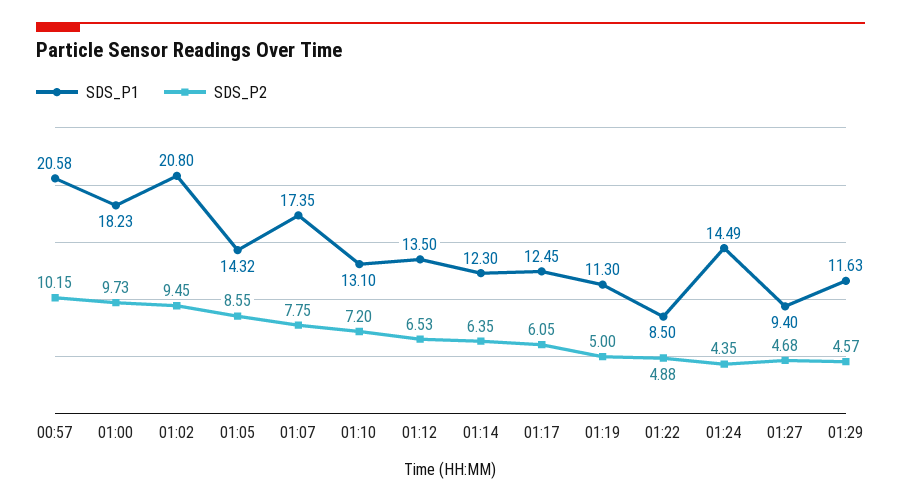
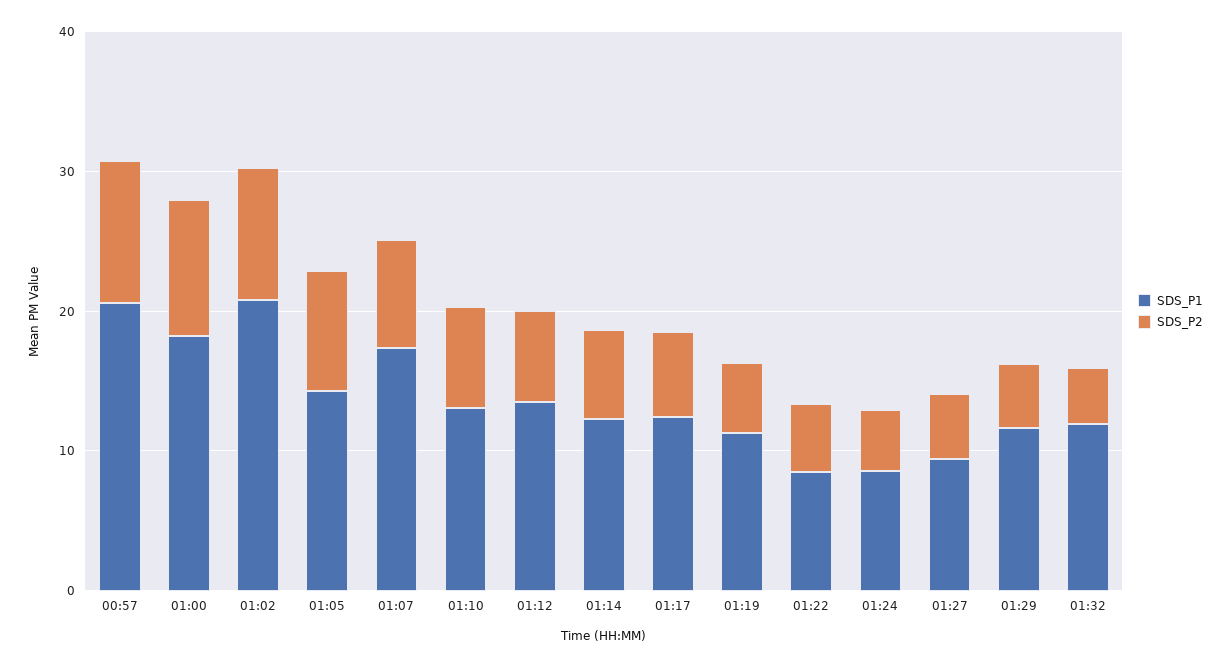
SDS_P1, 01:24: 14.49 -> 8
SDS_P1, 01:32: none -> 12
SDS_P2, 01:32: none -> 4

